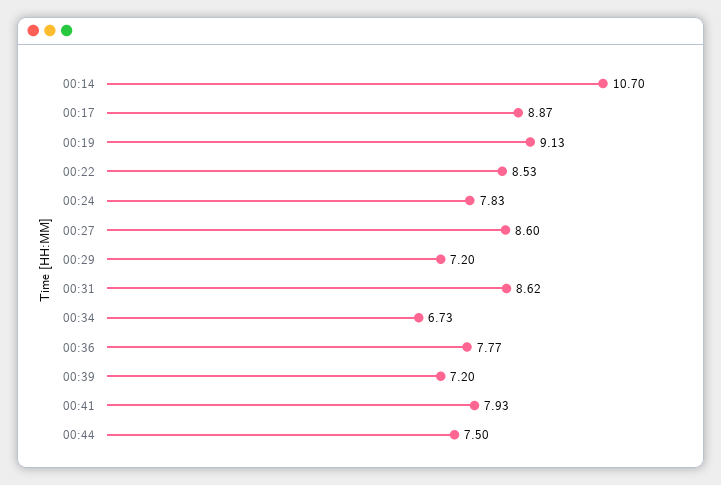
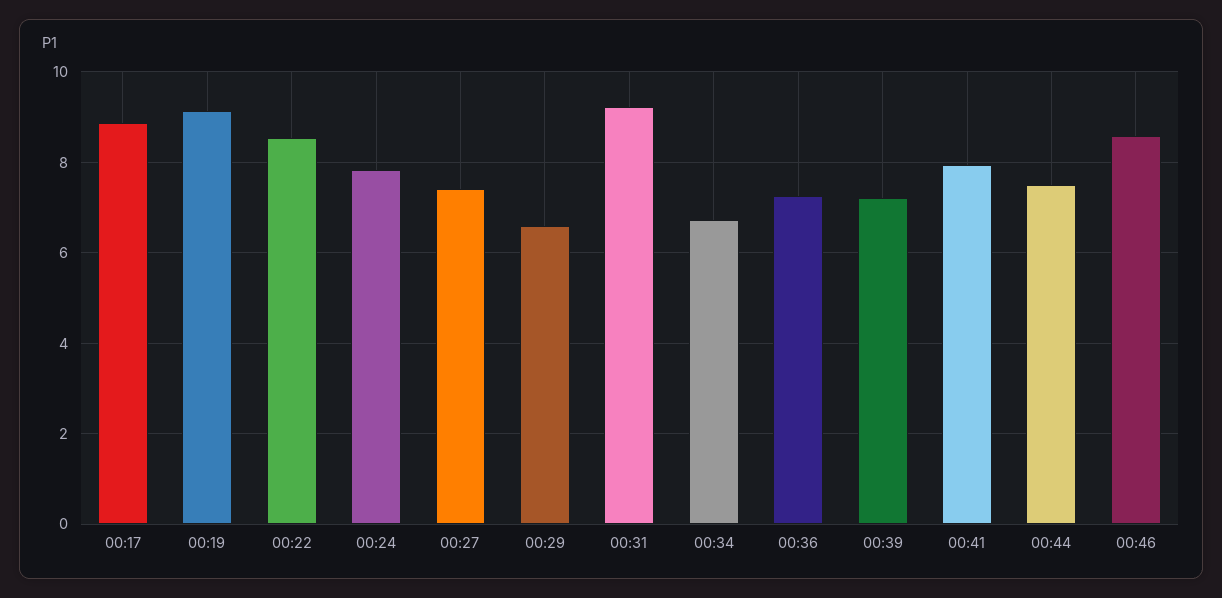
00:14: 10.7 -> none
00:27: 8.6 -> 7.4
00:29: 7.2 -> 6.6
00:31: 8.62 -> 9.2
00:36: 7.77 -> 7.2
00:46: none -> 8.6

